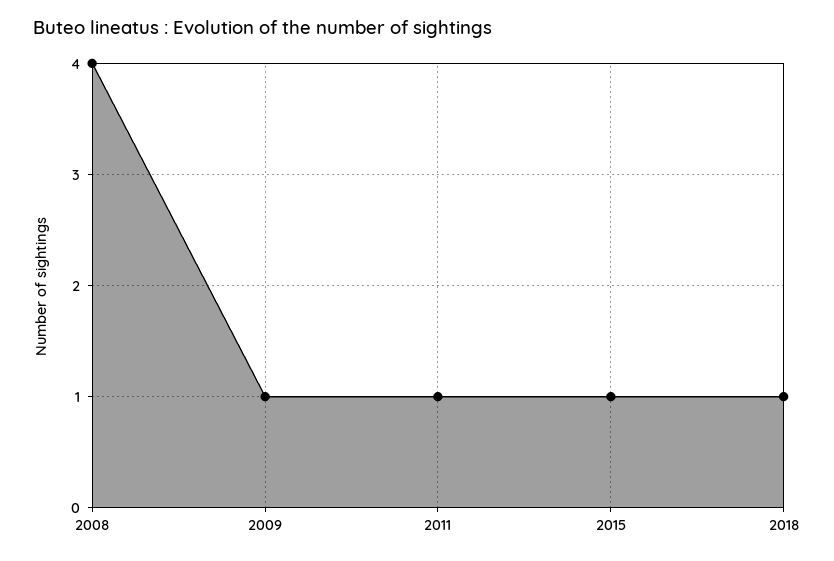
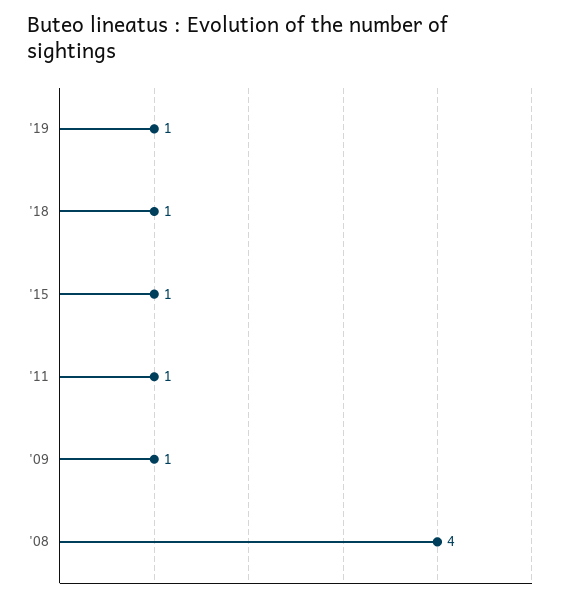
'19: none -> 1

